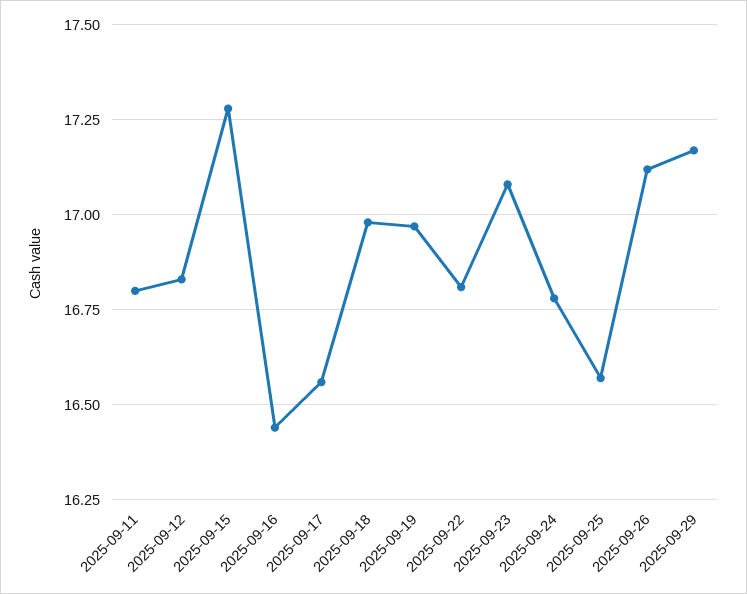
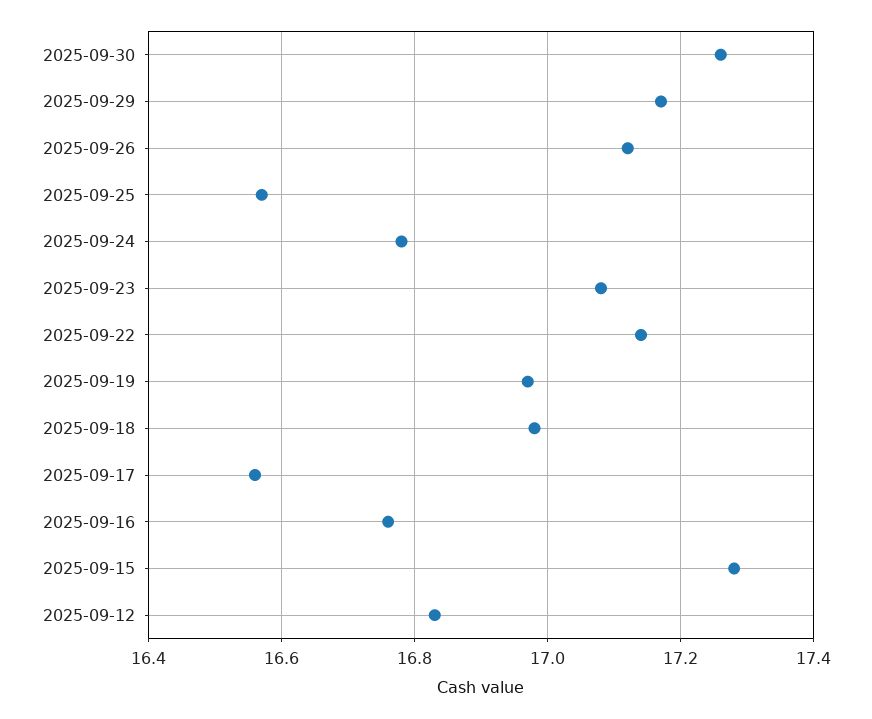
2025-09-11: 16.8 -> none
2025-09-16: 16.45 -> 16.75
2025-09-22: 16.8 -> 17.15
2025-09-30: none -> 17.25

